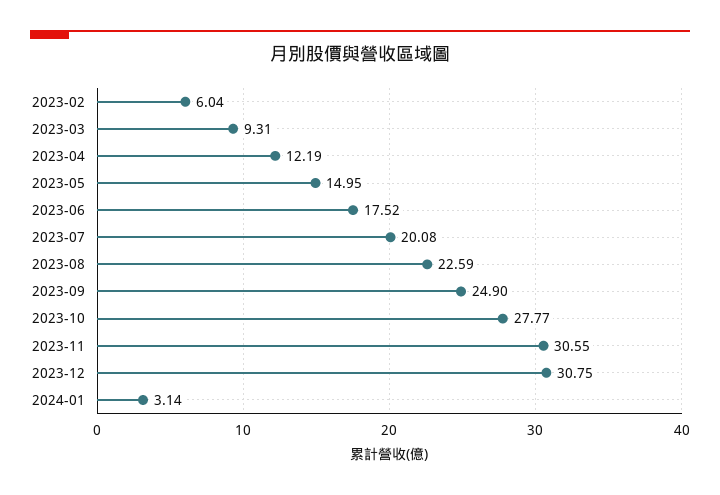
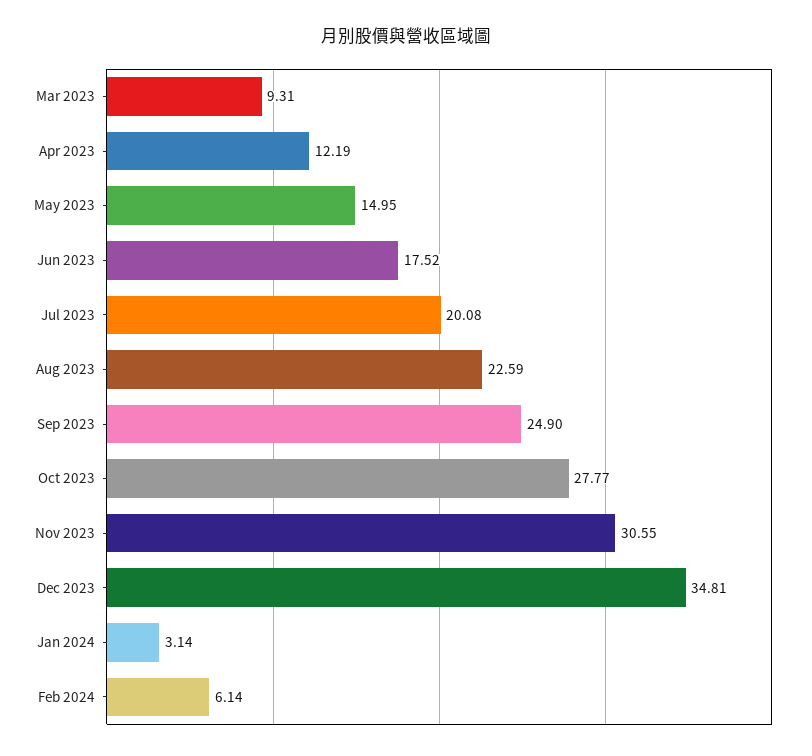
2023-02: 6.04 -> none
2023-12: 30.75 -> 34.81
Feb 2024: none -> 6.14

